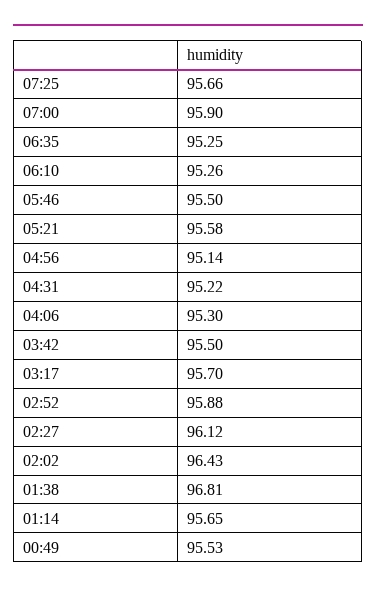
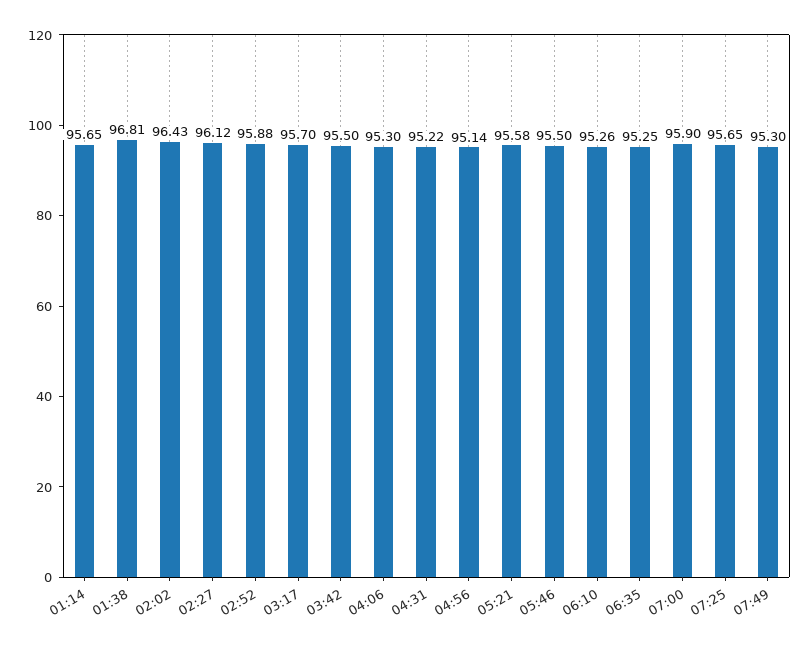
07:25: 95.66 -> 95.65
00:49: 95.53 -> none
07:49: none -> 95.3

